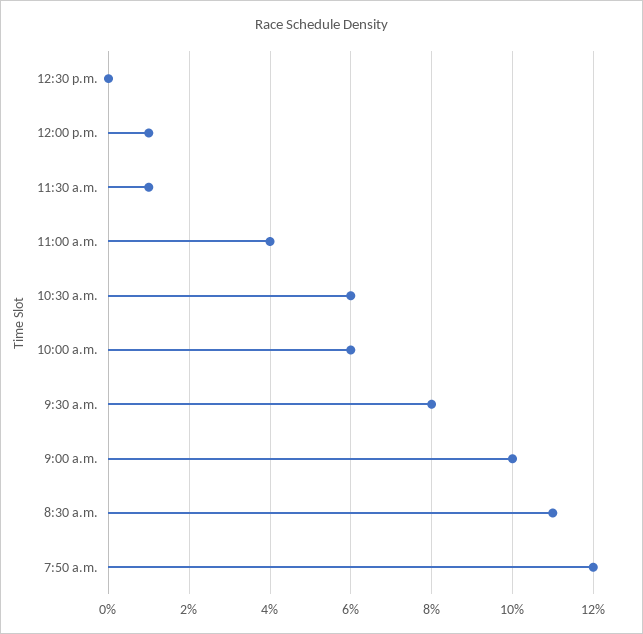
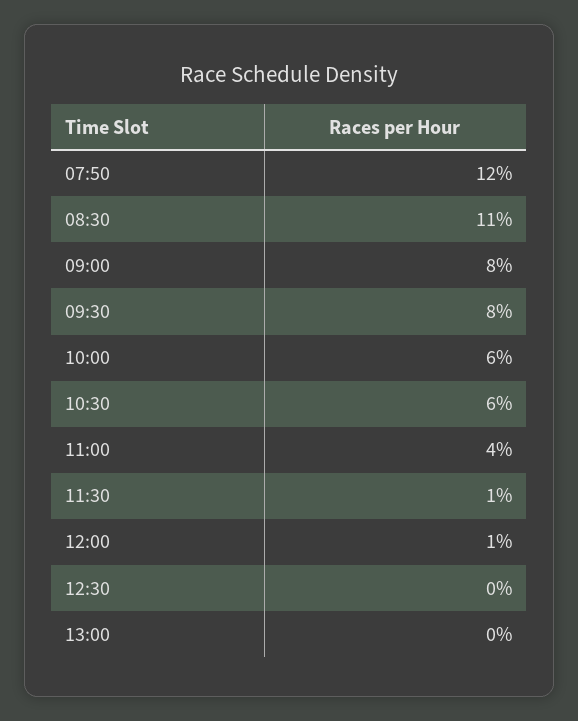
9:00 a.m.: 10 -> 8
13:00: none -> 0

